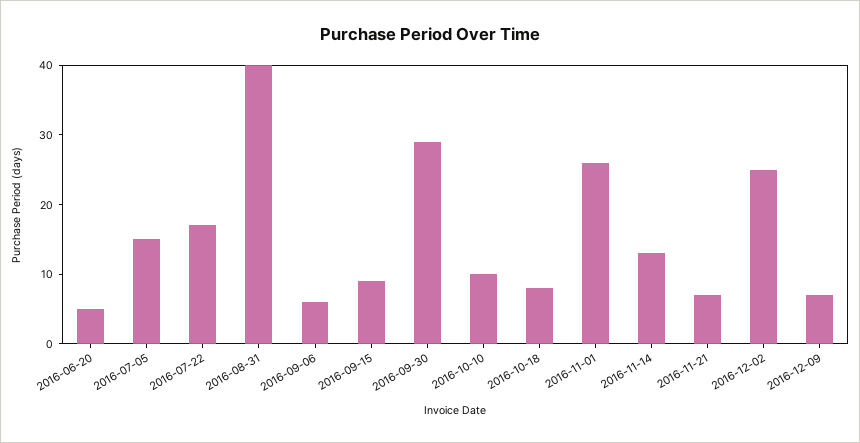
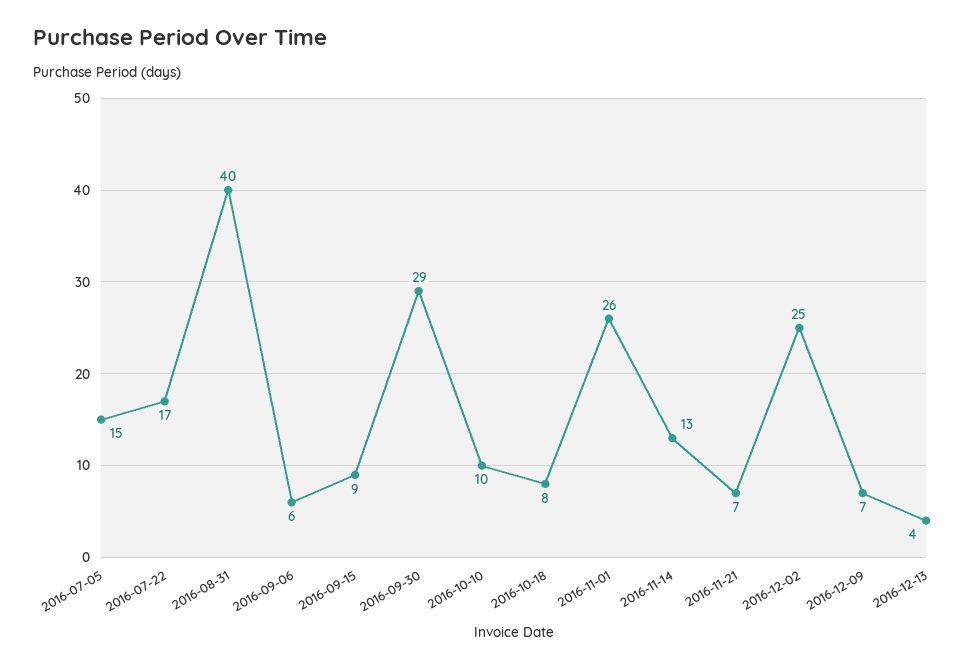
2016-06-20: 5 -> none
2016-12-13: none -> 4

